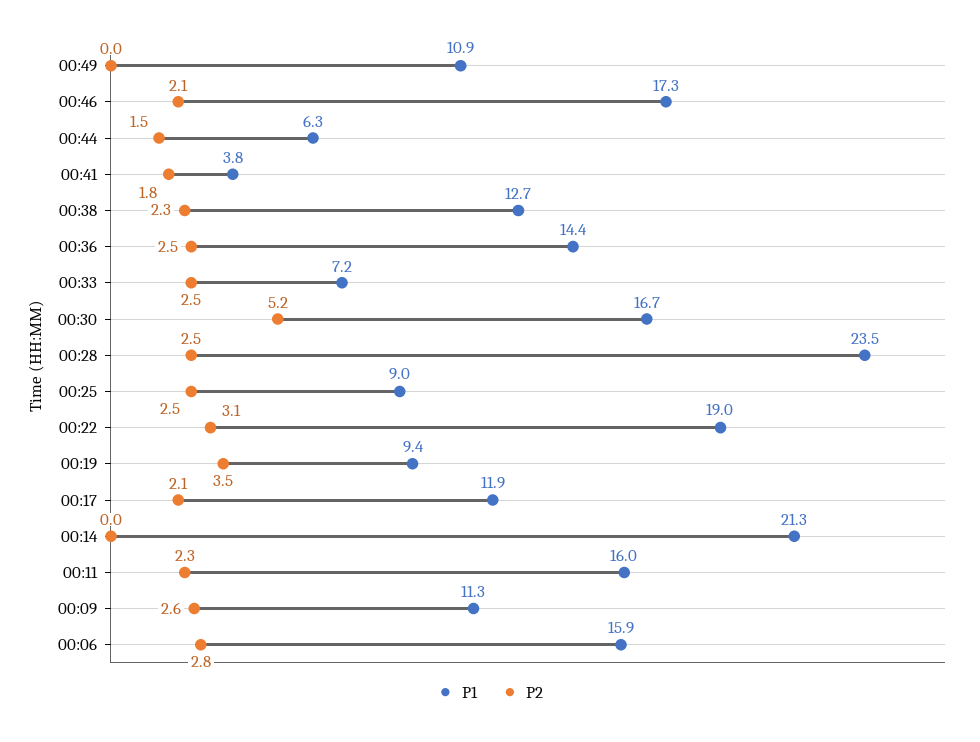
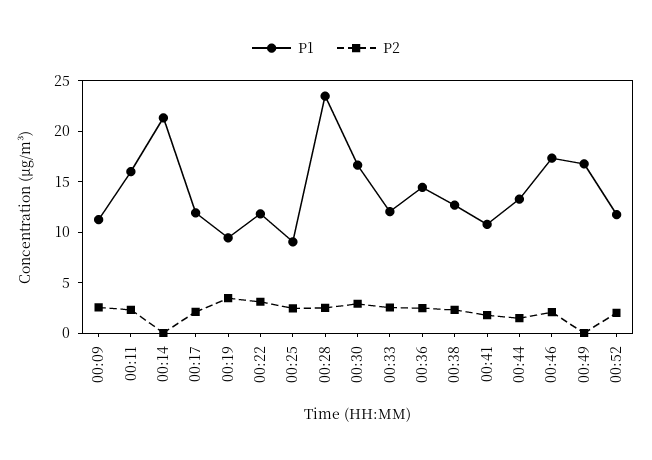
P1, 00:49: 10.9 -> 17
P1, 00:44: 6.3 -> 13
P1, 00:41: 3.8 -> 11
P1, 00:33: 7.2 -> 12
P2, 00:30: 5.2 -> 3
P1, 00:22: 19 -> 12
P1, 00:06: 15.9 -> none
P2, 00:06: 2.8 -> none
P1, 00:52: none -> 12
P2, 00:52: none -> 2

